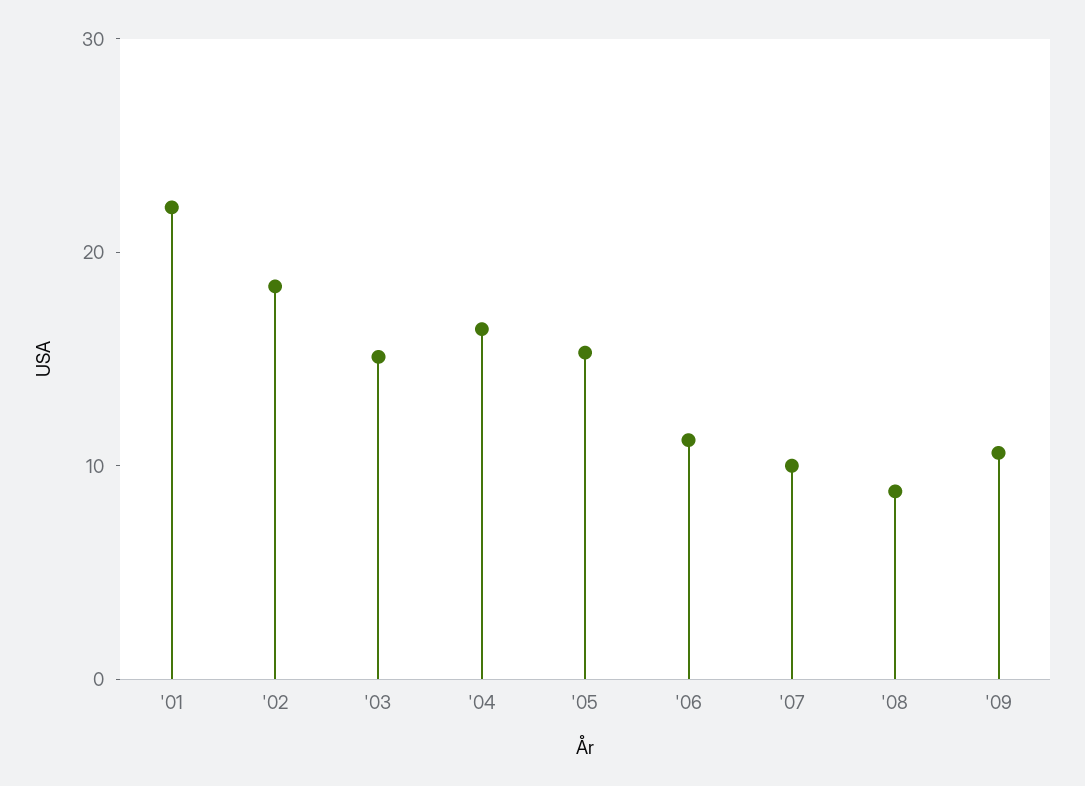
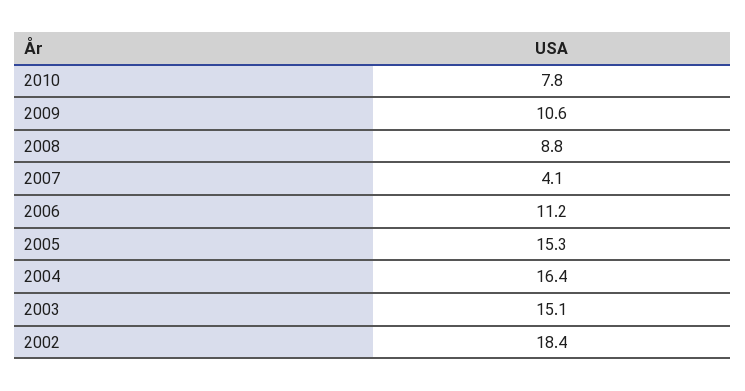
'01: 22 -> none
'07: 10 -> 4.1
2010: none -> 7.8

